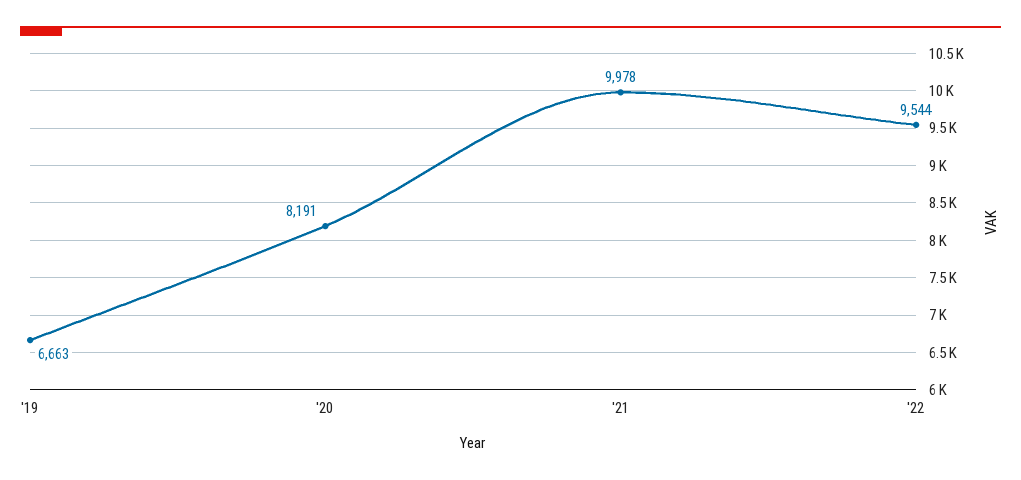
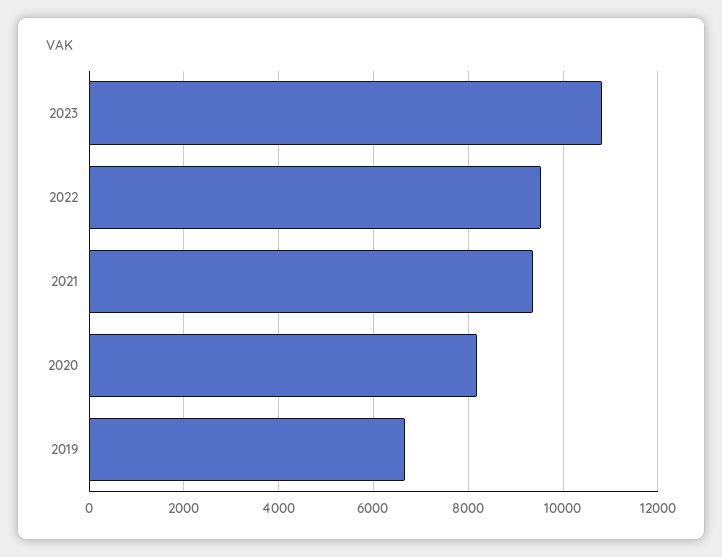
'21: 9978 -> 9400
2023: none -> 10800

